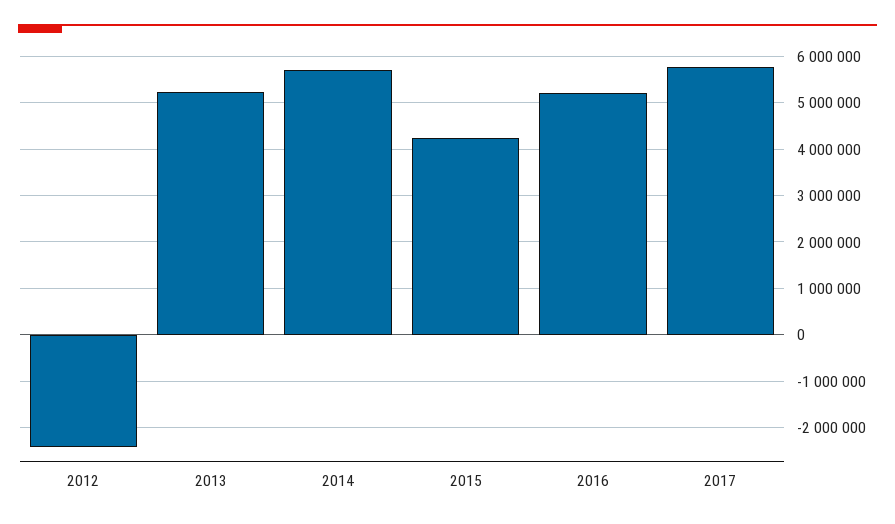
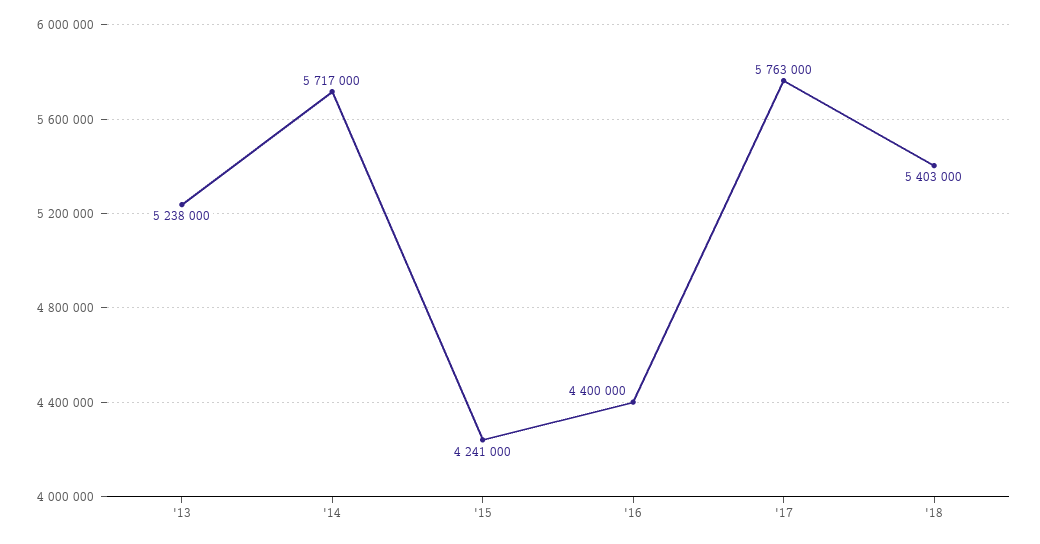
2012: -2400000 -> none
2016: 5200000 -> 4400000
'18: none -> 5403000

